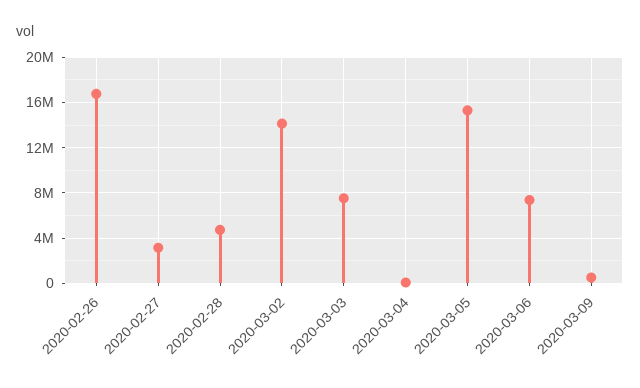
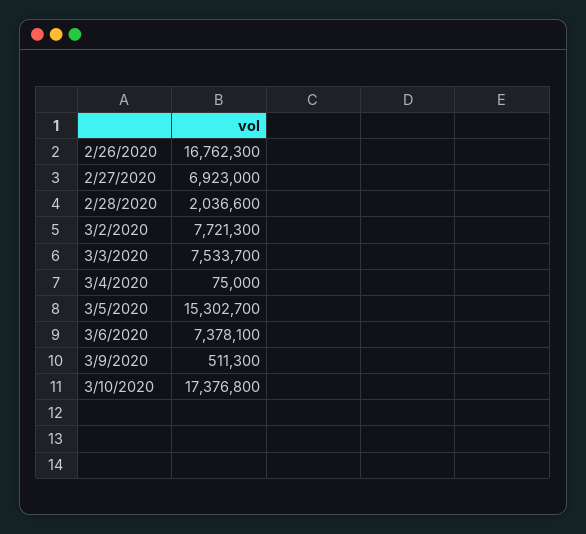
2020-02-27: 3000000 -> 6923000
2020-02-28: 5000000 -> 2036600
2020-03-02: 14000000 -> 7721300
3/10/2020: none -> 17376800

